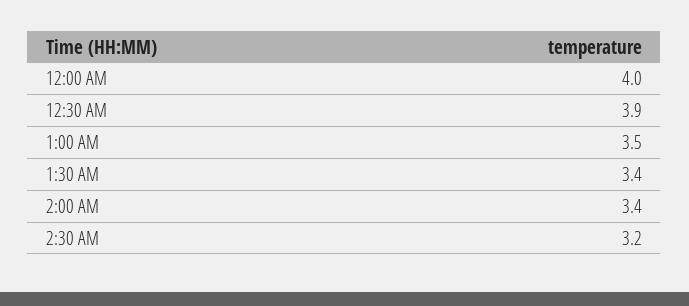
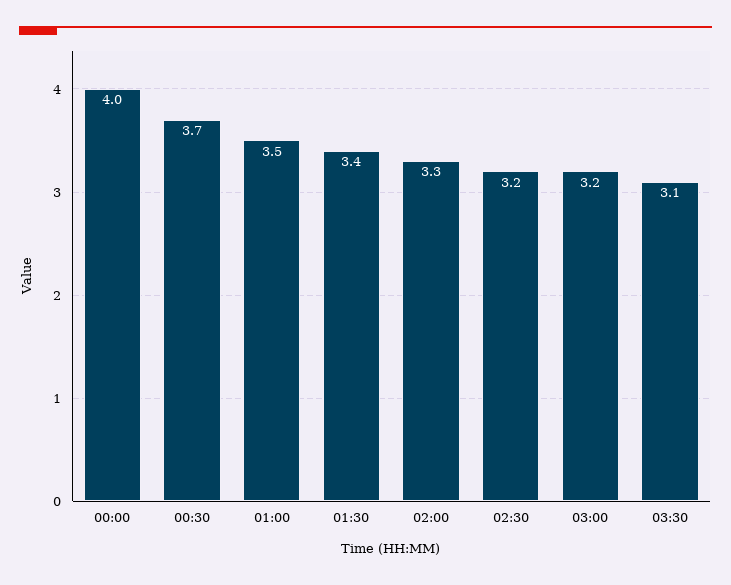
12:30 AM: 3.9 -> 3.7
2:00 AM: 3.4 -> 3.3
03:00: none -> 3.2
03:30: none -> 3.1

